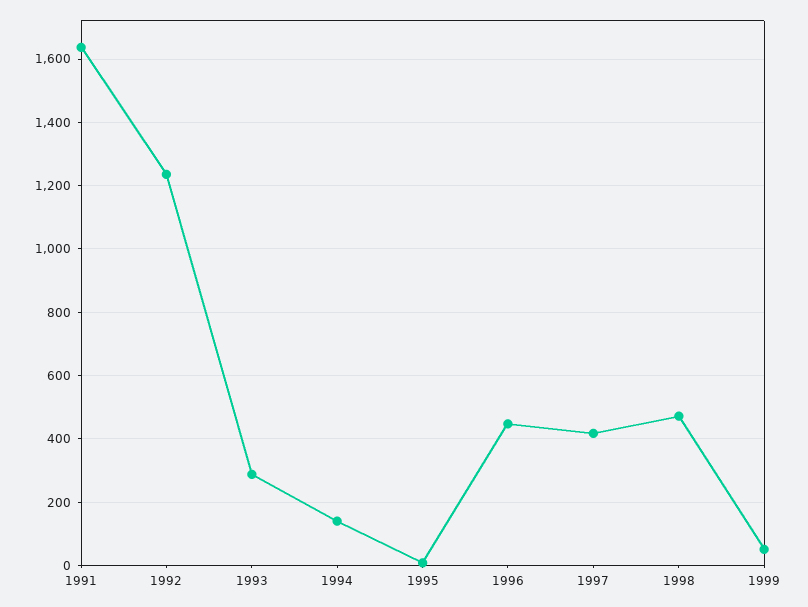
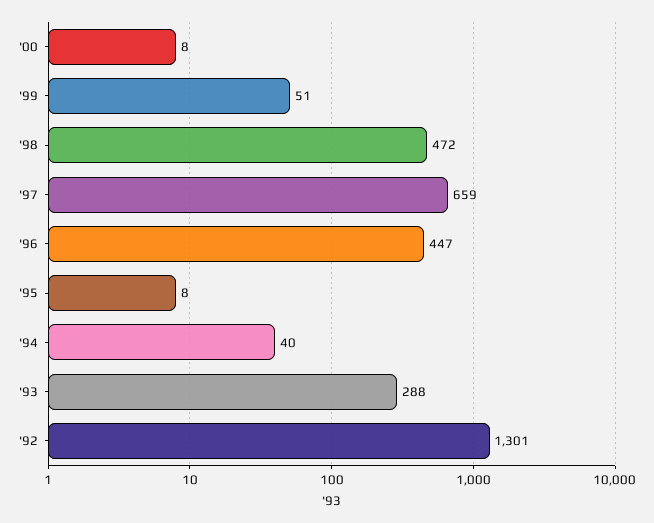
1991: 1640 -> none
1992: 1240 -> 1301
1994: 140 -> 40
1997: 420 -> 659
'00: none -> 8

